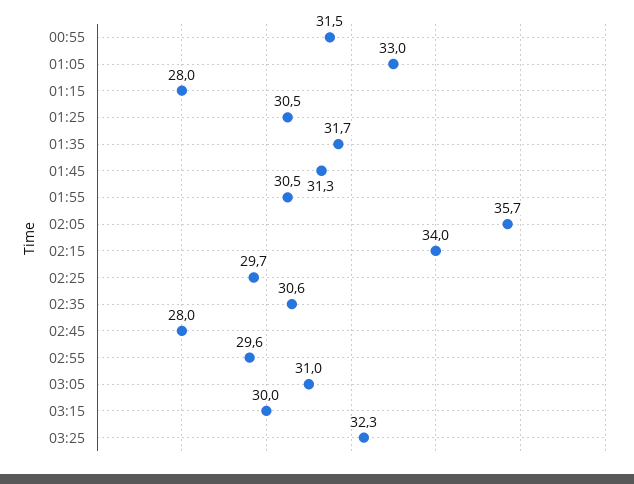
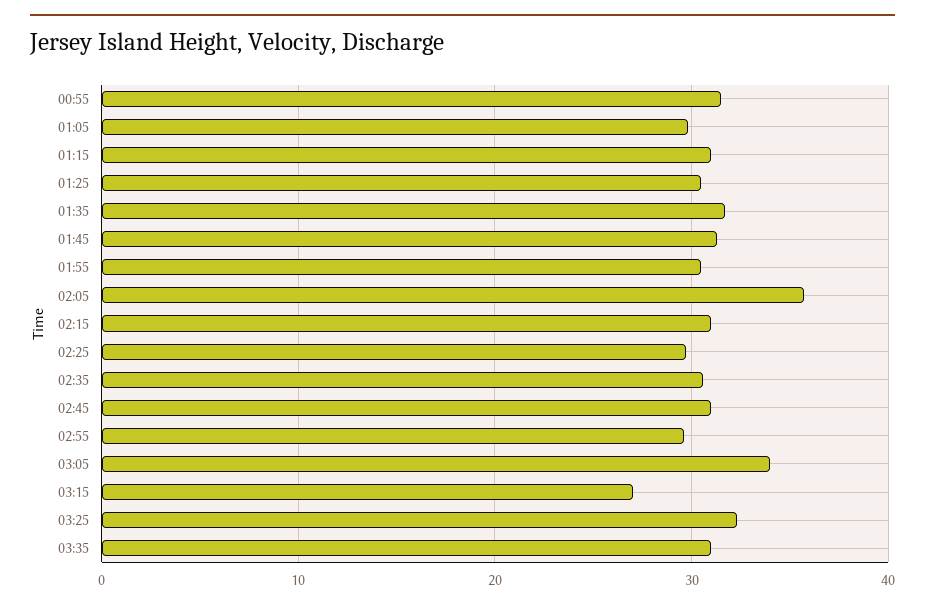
01:05: 33 -> 30
01:15: 28 -> 31
02:15: 34 -> 31
02:45: 28 -> 31
03:05: 31 -> 34
03:15: 30 -> 27
03:35: none -> 31

